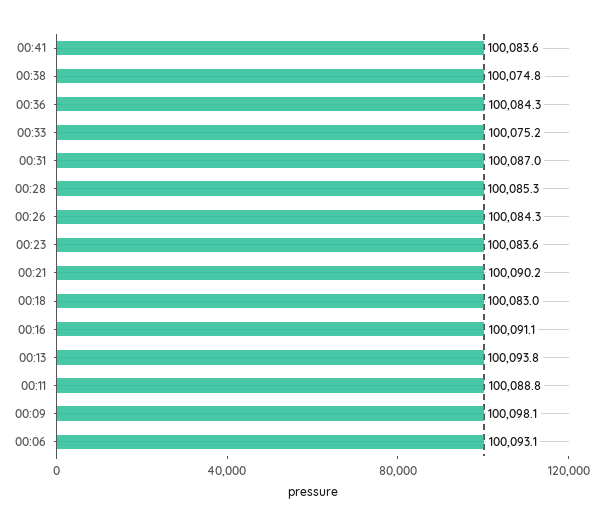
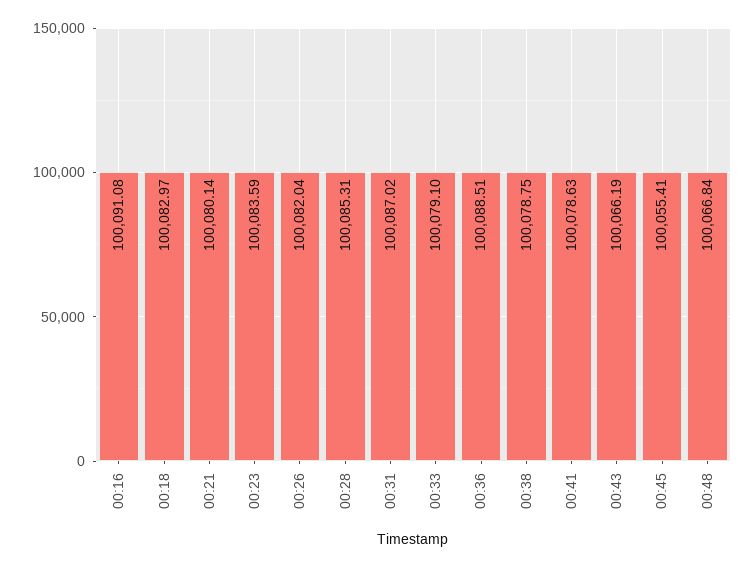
00:41: 100083.6 -> 100078.63
00:38: 100074.8 -> 100078.75
00:36: 100084.3 -> 100088.51
00:33: 100075.2 -> 100079.1
00:26: 100084.3 -> 100082.04
00:21: 100090.2 -> 100080.14
00:13: 100093.8 -> none
00:11: 100088.8 -> none
00:09: 100098.1 -> none
00:06: 100093.1 -> none
00:43: none -> 100066.19
00:45: none -> 100055.41
00:48: none -> 100066.84

